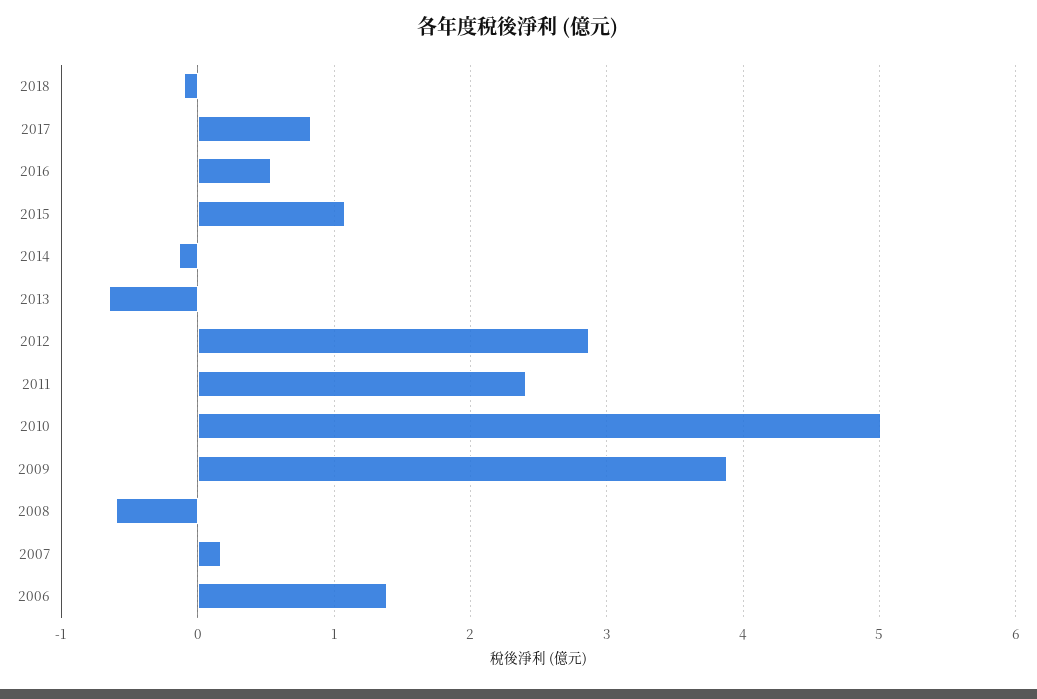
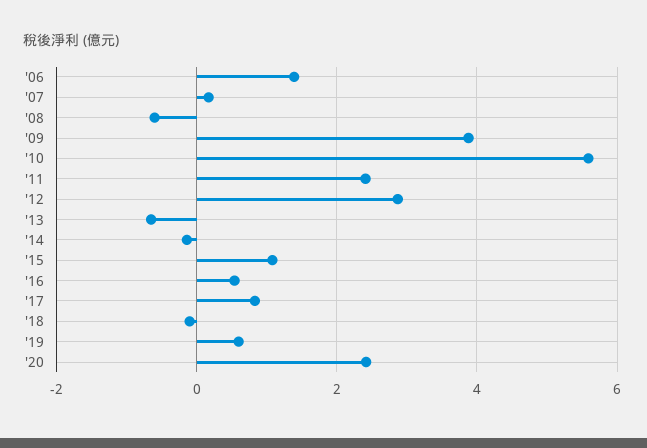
2010: 5 -> 5.6
'19: none -> 0.6
'20: none -> 2.4

